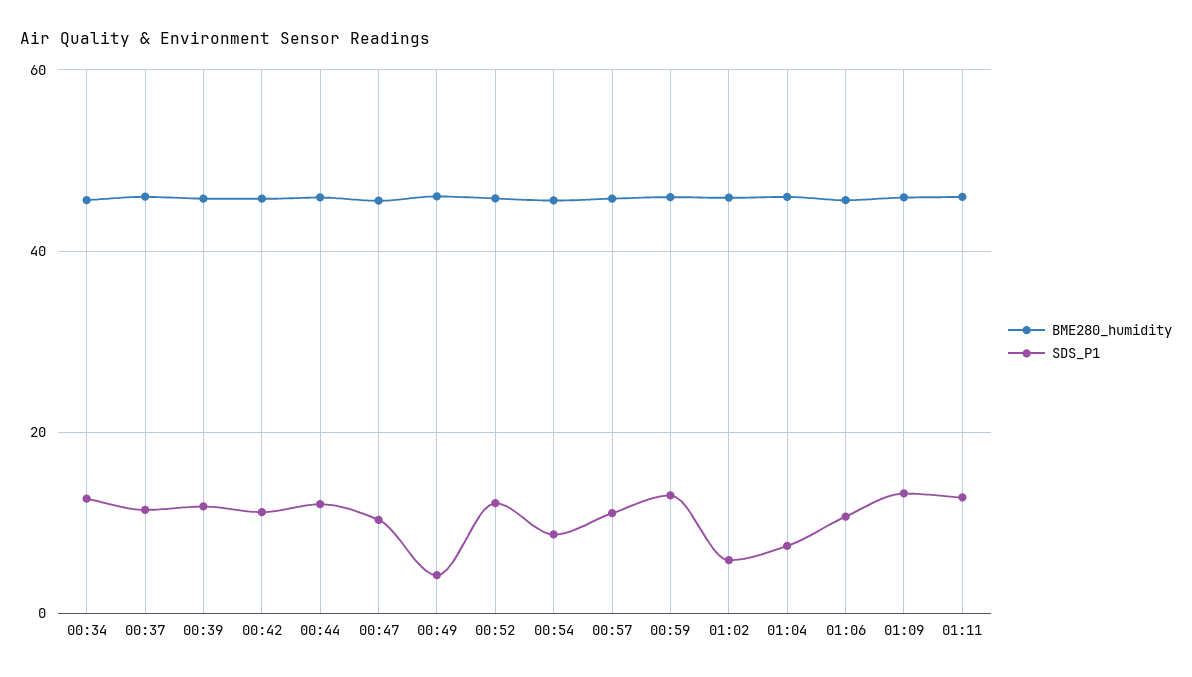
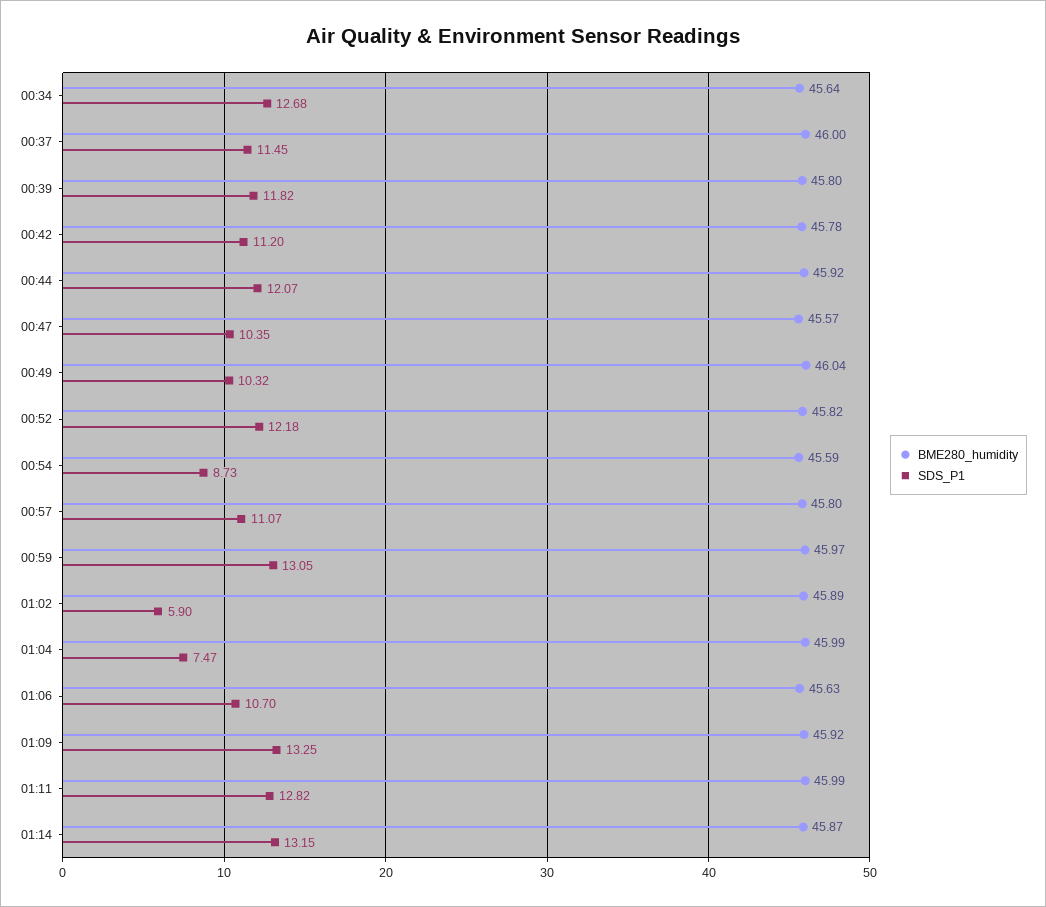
SDS_P1, 00:49: 4 -> 10.32
BME280_humidity, 01:14: none -> 45.87
SDS_P1, 01:14: none -> 13.15

